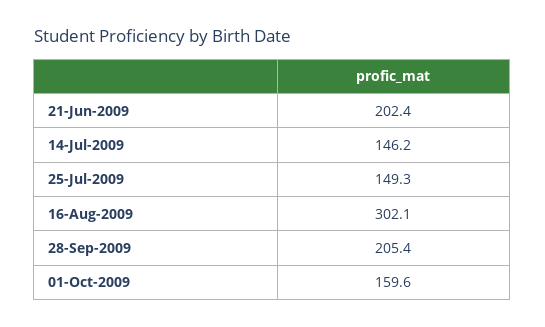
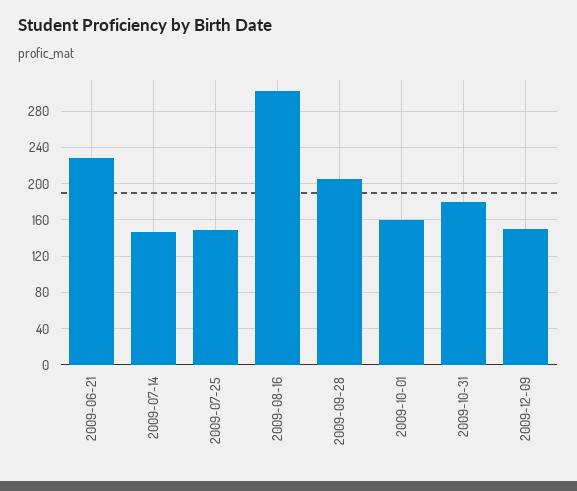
21-Jun-2009: 202.4 -> 230
2009-10-31: none -> 180
2009-12-09: none -> 150

